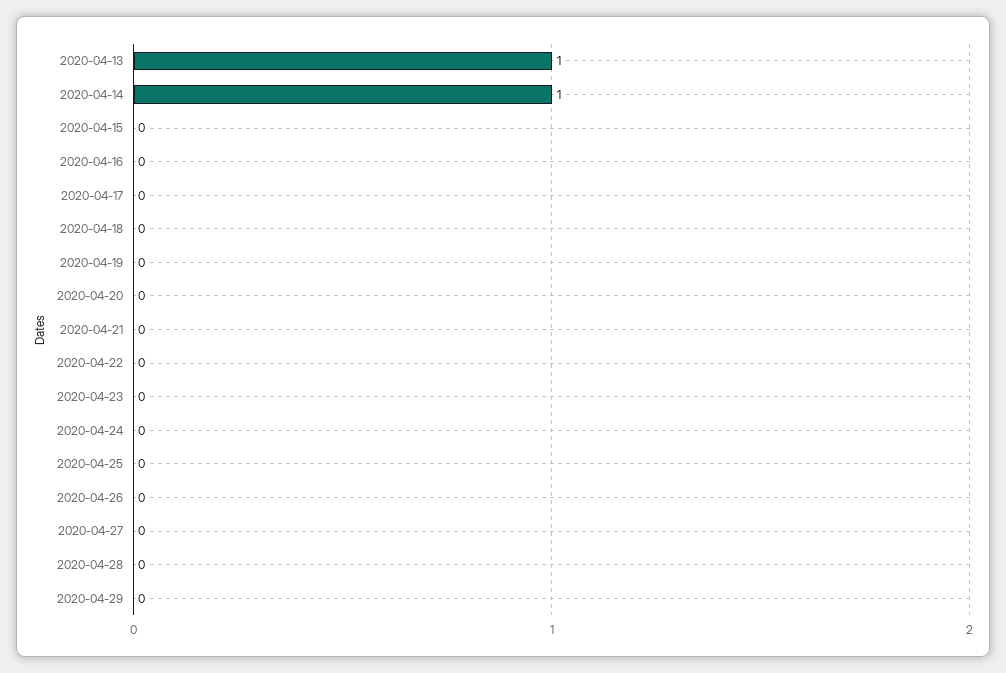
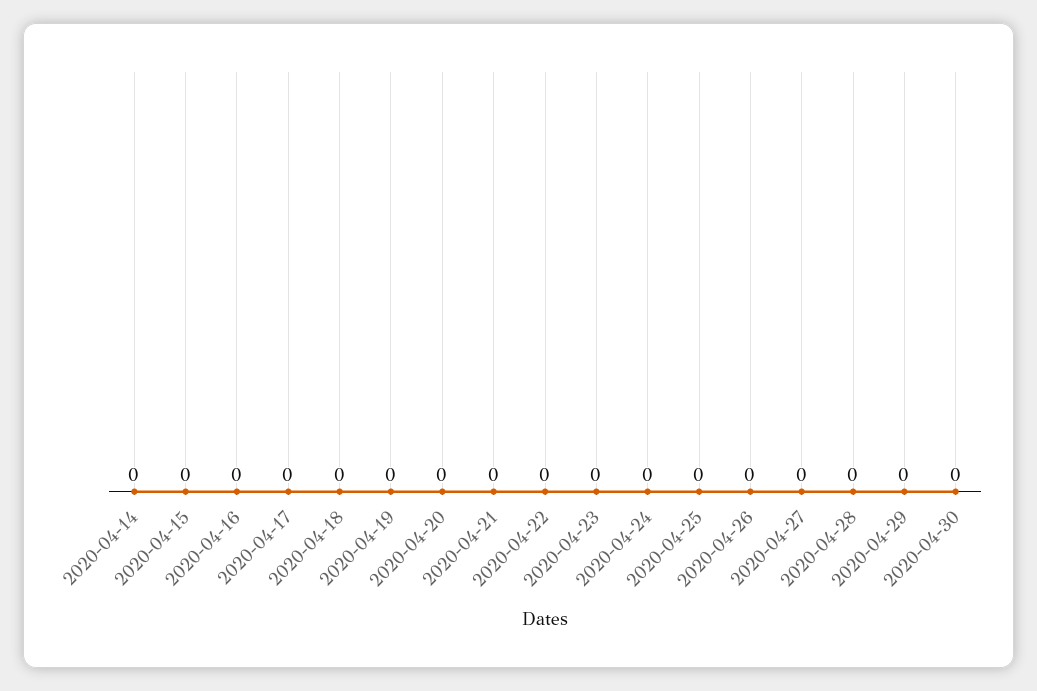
2020-04-13: 1 -> none
2020-04-14: 1 -> 0
2020-04-30: none -> 0

